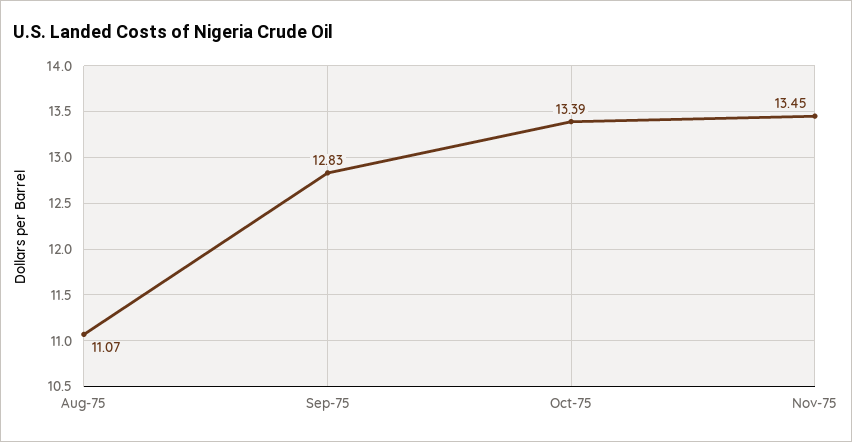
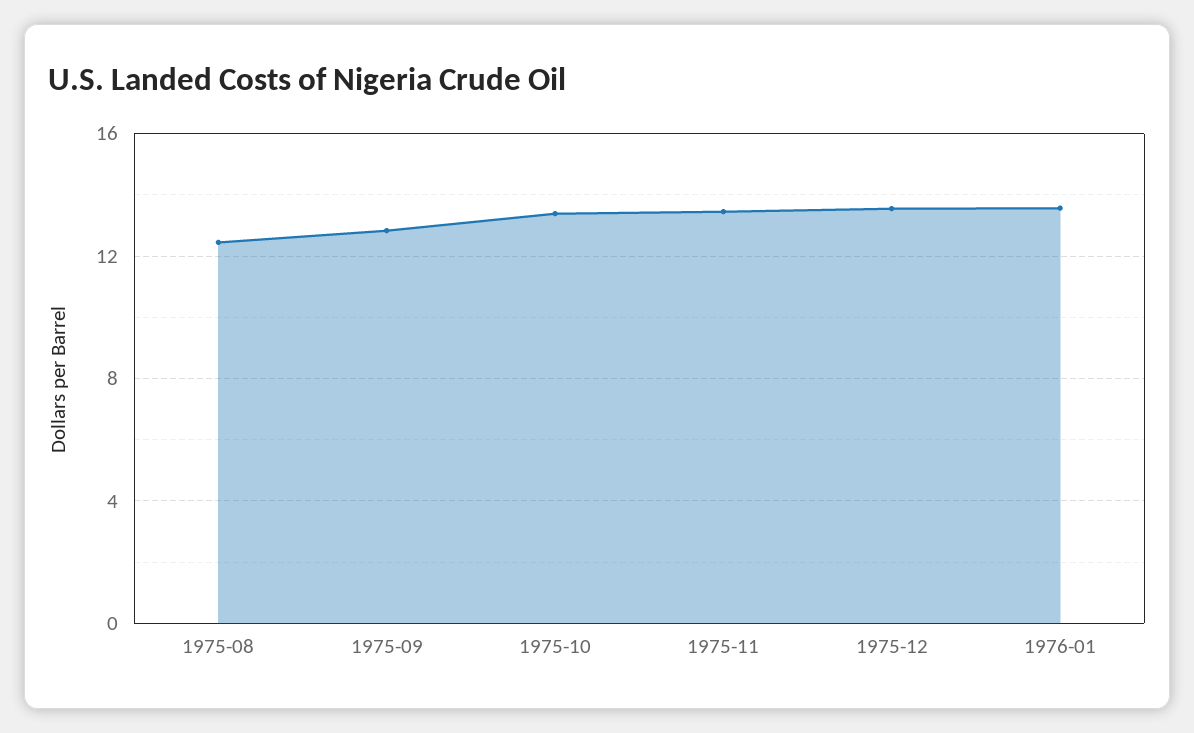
Aug-75: 11.07 -> 12.5
1975-12: none -> 13.5
1976-01: none -> 13.5

